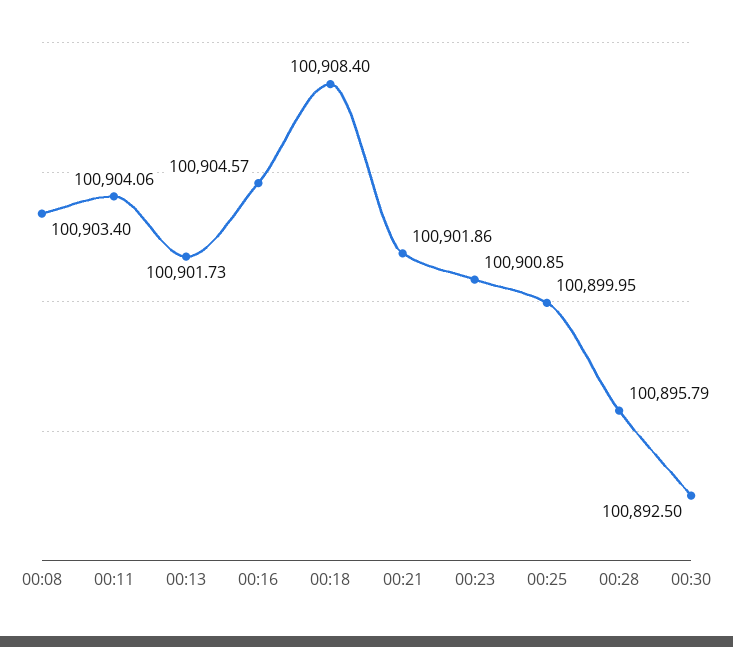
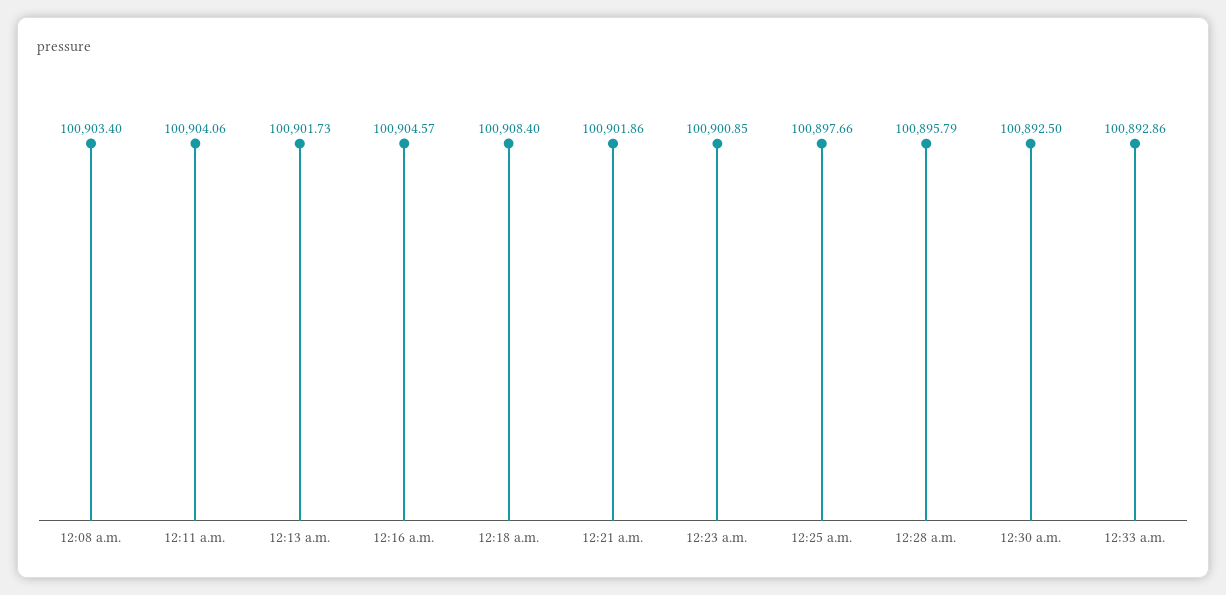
00:25: 100899.95 -> 100897.66
12:33 a.m.: none -> 100892.86

